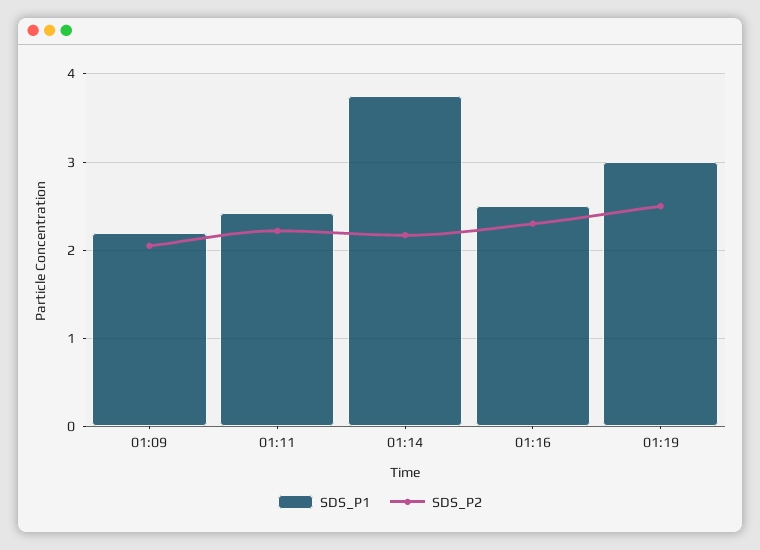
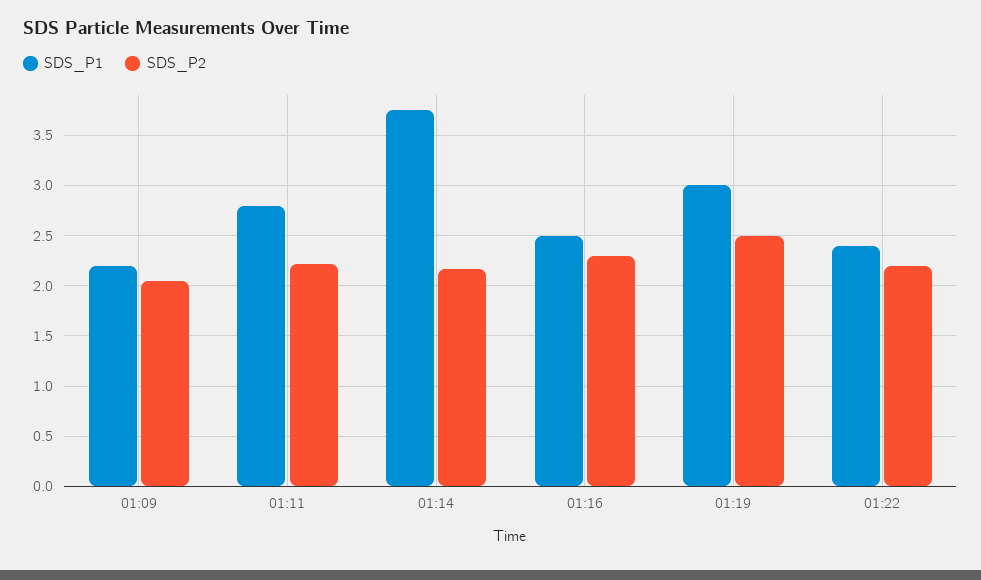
SDS_P1, 01:11: 2.4 -> 2.8
SDS_P1, 01:22: none -> 2.4
SDS_P2, 01:22: none -> 2.2

